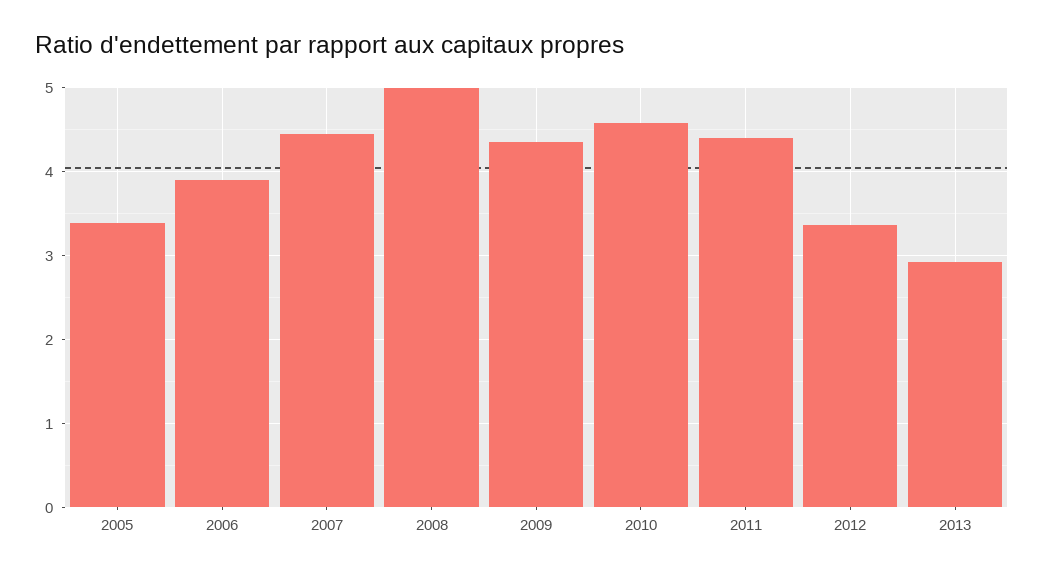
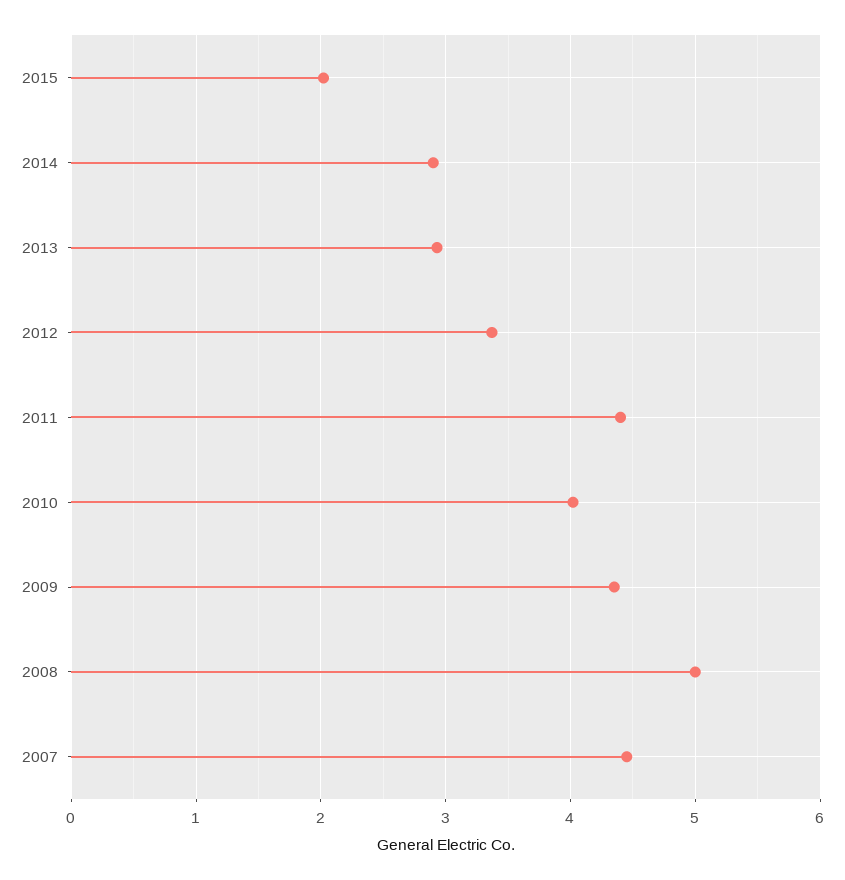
2005: 3.4 -> none
2006: 3.9 -> none
2010: 4.6 -> 4
2015: none -> 2
2014: none -> 2.9

